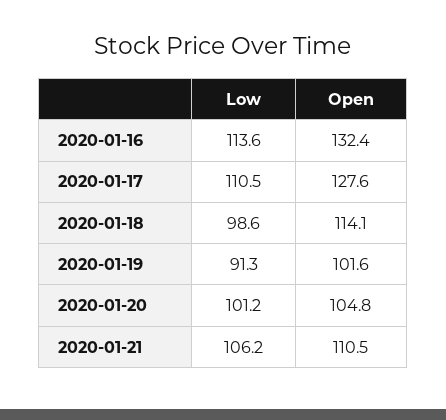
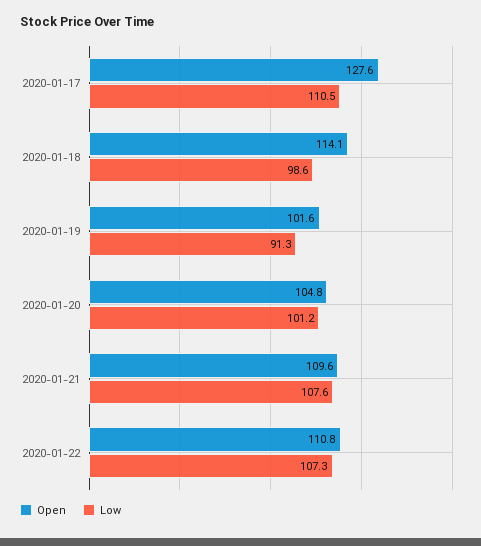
Low, 2020-01-16: 113.6 -> none
Open, 2020-01-16: 132.4 -> none
Low, 2020-01-21: 106.2 -> 107.6
Open, 2020-01-21: 110.5 -> 109.6
Open, 2020-01-22: none -> 110.8
Low, 2020-01-22: none -> 107.3

